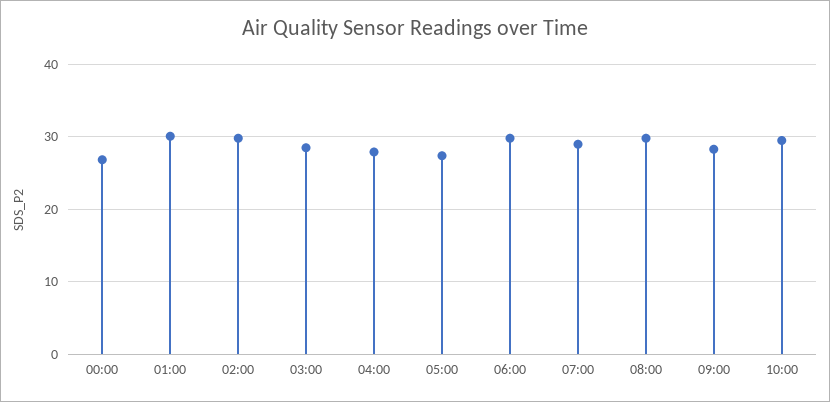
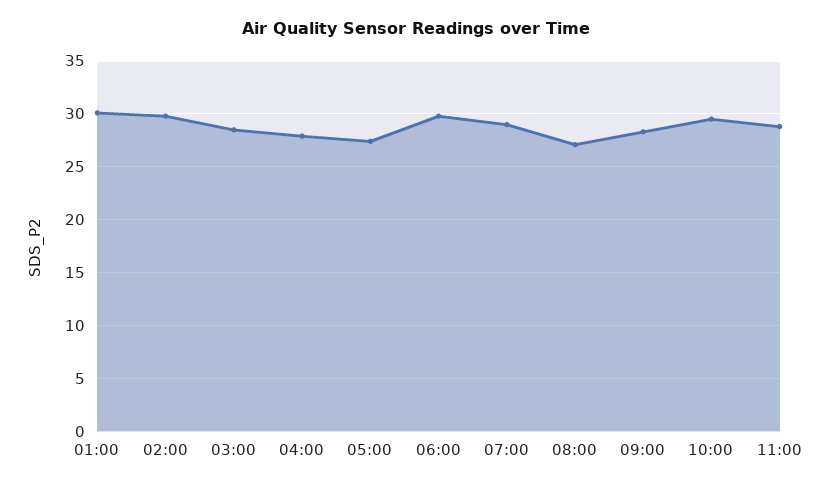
00:00: 27 -> none
08:00: 30 -> 27
11:00: none -> 29

